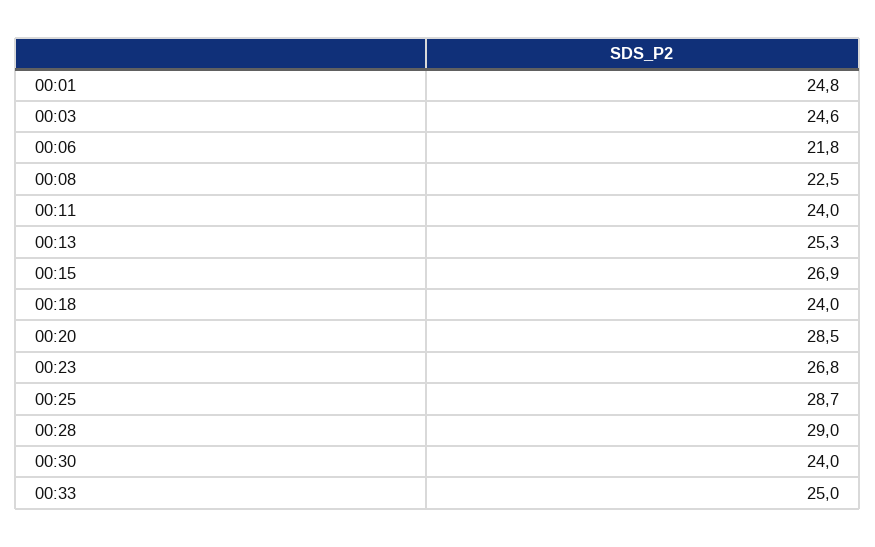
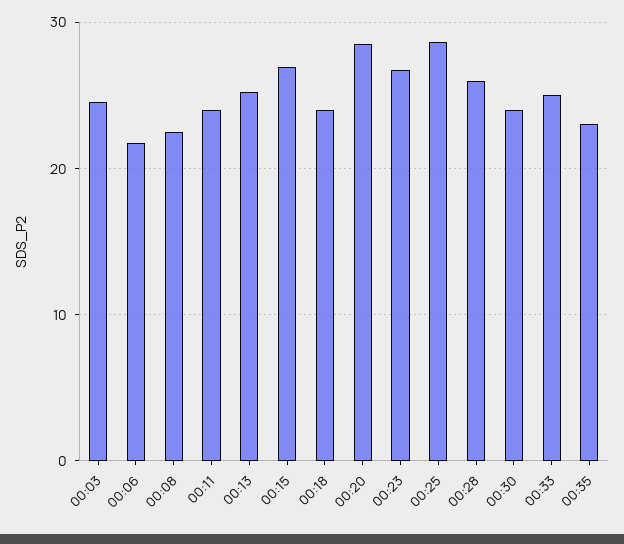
00:01: 24.8 -> none
00:28: 29 -> 26
00:35: none -> 23

